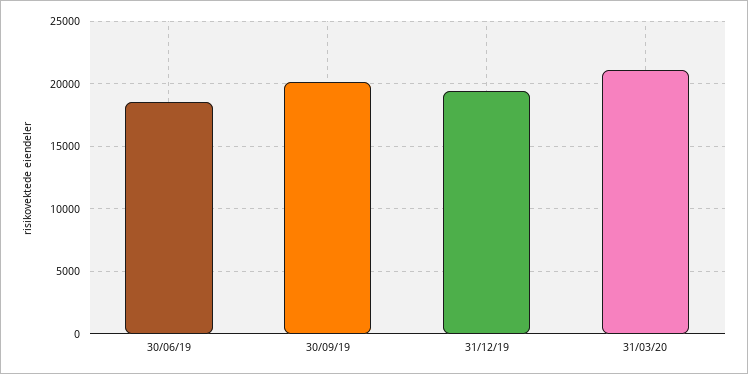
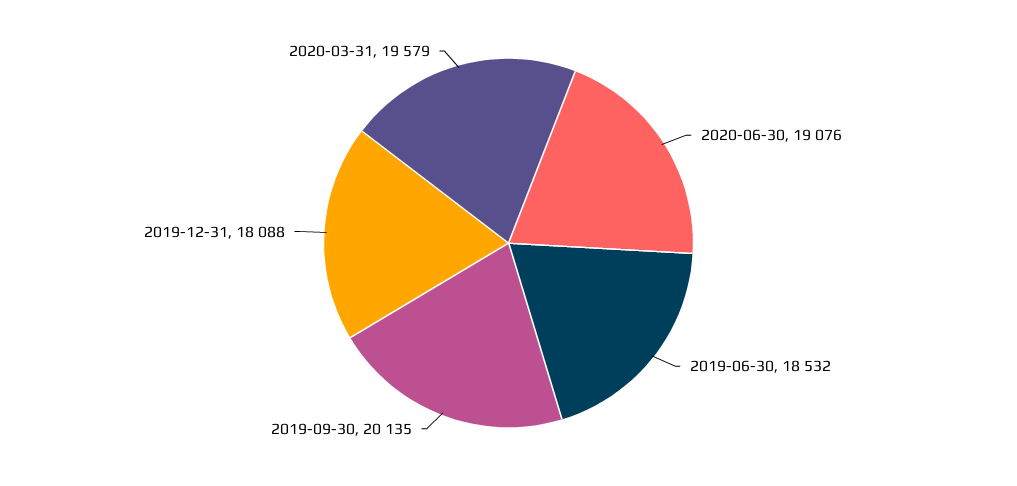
31/12/19: 19500 -> 18088
31/03/20: 21000 -> 19579
2020-06-30: none -> 19076

